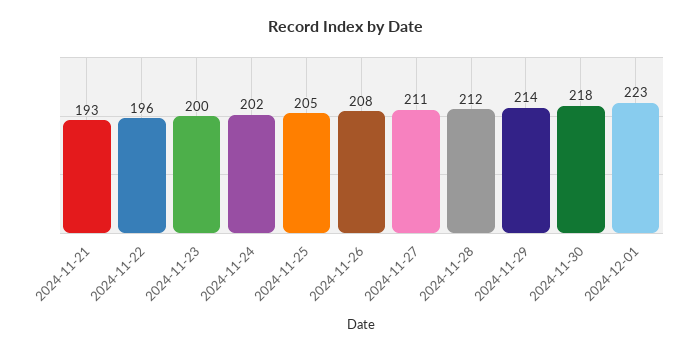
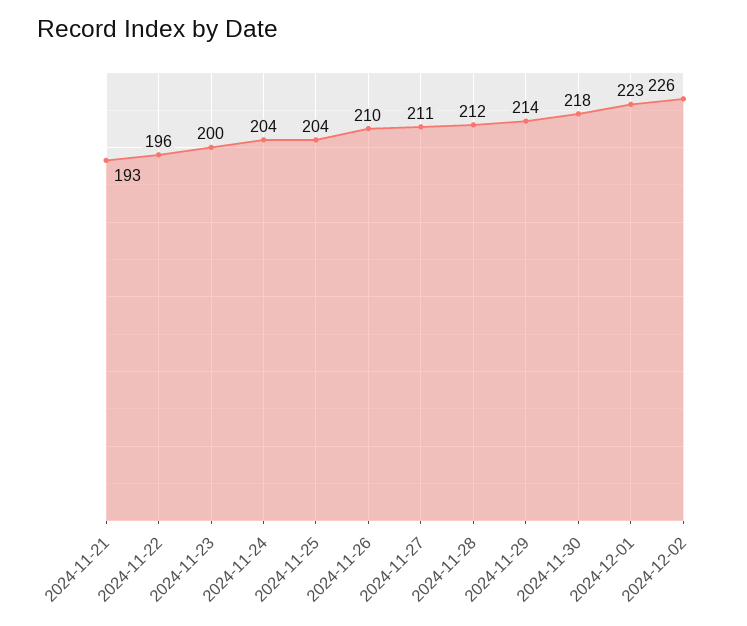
2024-11-24: 202 -> 204
2024-11-25: 205 -> 204
2024-11-26: 208 -> 210
2024-12-02: none -> 226

